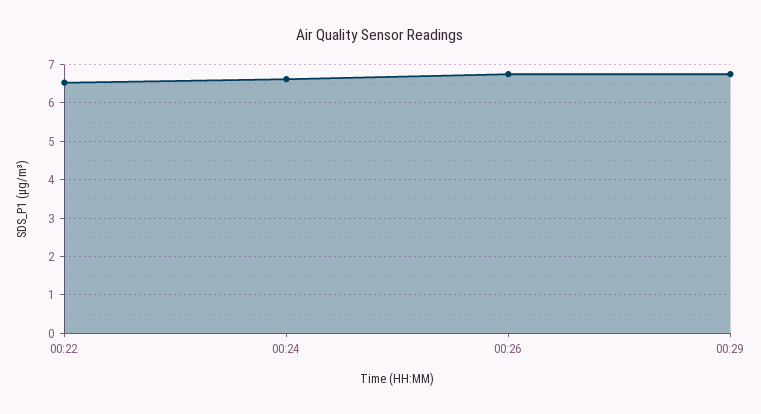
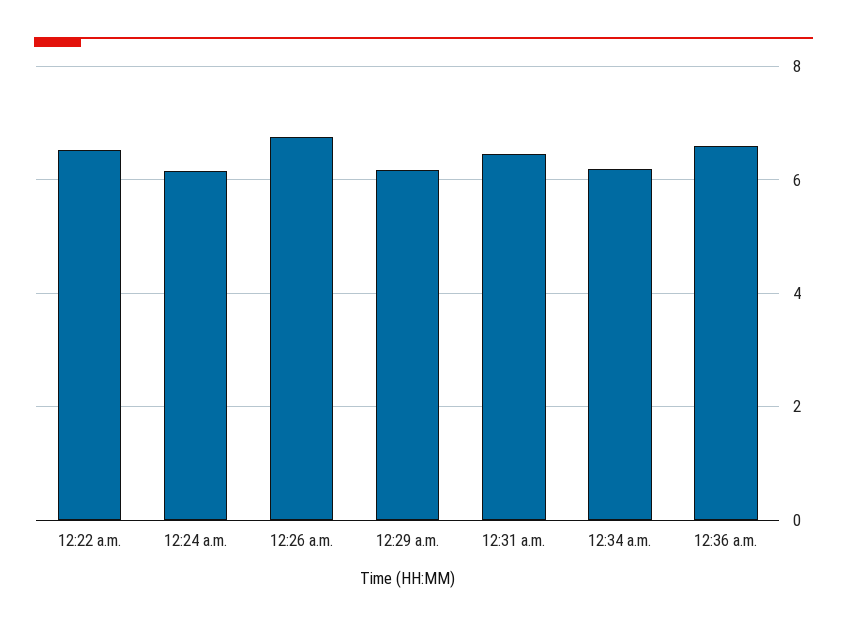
00:24: 6.6 -> 6.2
00:29: 6.8 -> 6.2
12:31 a.m.: none -> 6.4
12:34 a.m.: none -> 6.2
12:36 a.m.: none -> 6.6

